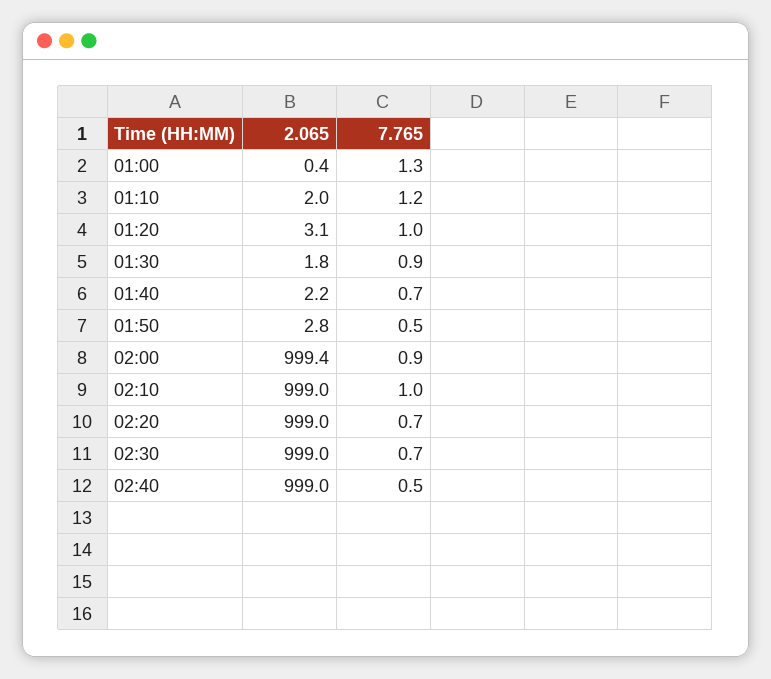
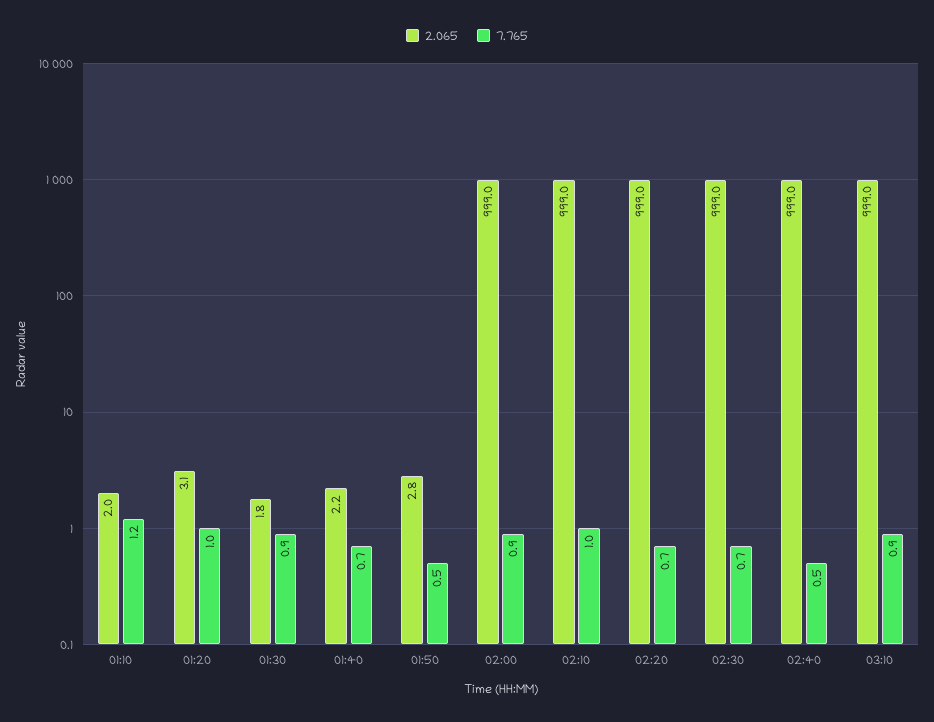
2.065, 01:00: 0.4 -> none
7.765, 01:00: 1.3 -> none
2.065, 02:00: 999.4 -> 999
2.065, 03:10: none -> 999
7.765, 03:10: none -> 0.9

